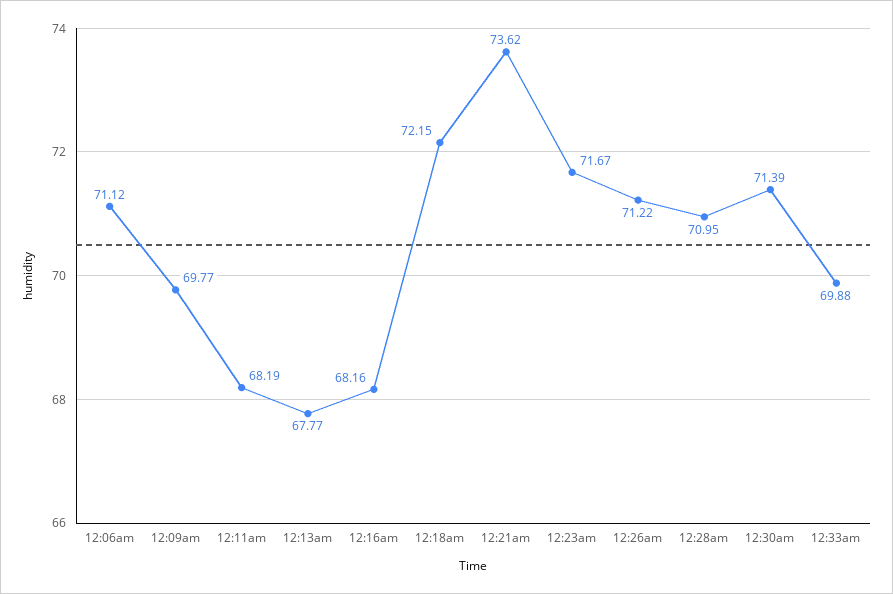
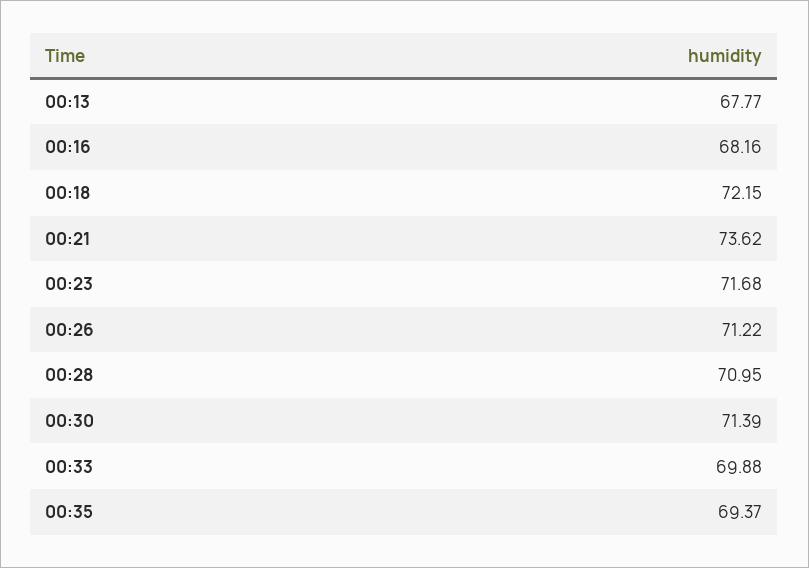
12:06am: 71.12 -> none
12:09am: 69.77 -> none
12:11am: 68.19 -> none
12:23am: 71.67 -> 71.68
00:35: none -> 69.37

